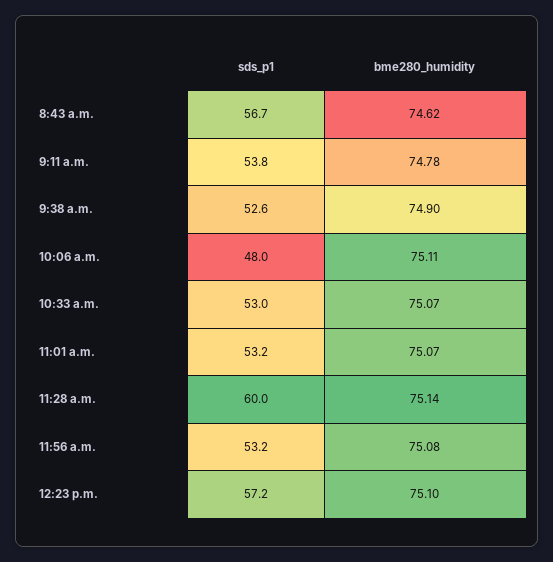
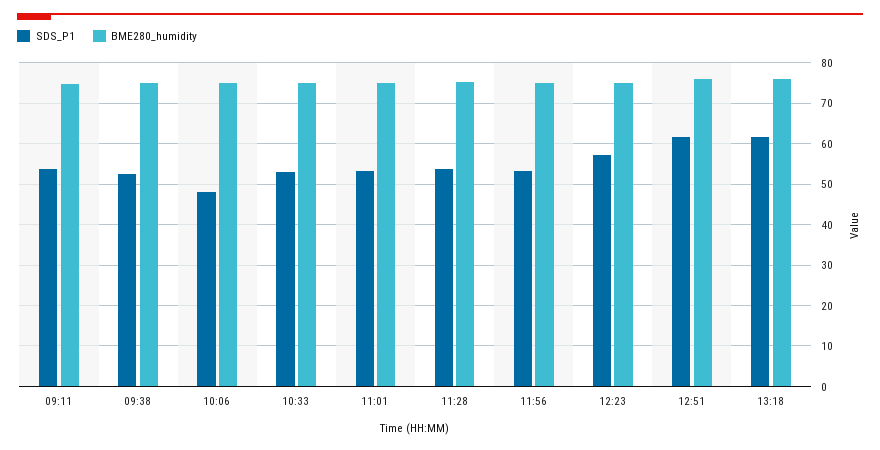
sds_p1, 8:43 a.m.: 56.7 -> none
bme280_humidity, 8:43 a.m.: 74.62 -> none
sds_p1, 11:28 a.m.: 60 -> 54
sds_p1, 12:51: none -> 62
bme280_humidity, 12:51: none -> 76
sds_p1, 13:18: none -> 62
bme280_humidity, 13:18: none -> 76

